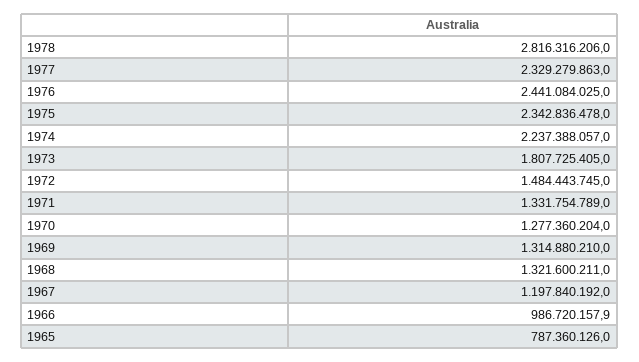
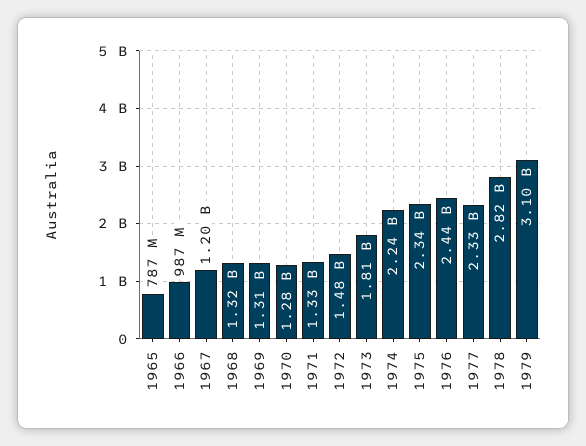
1979: none -> 3100000000

